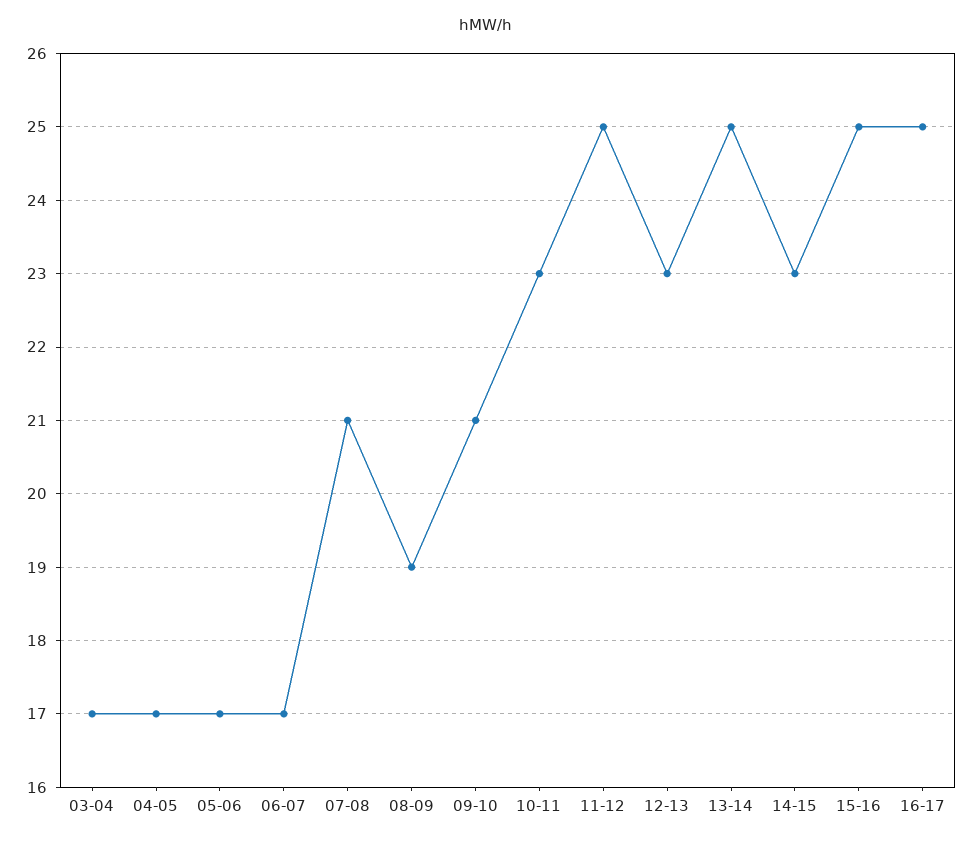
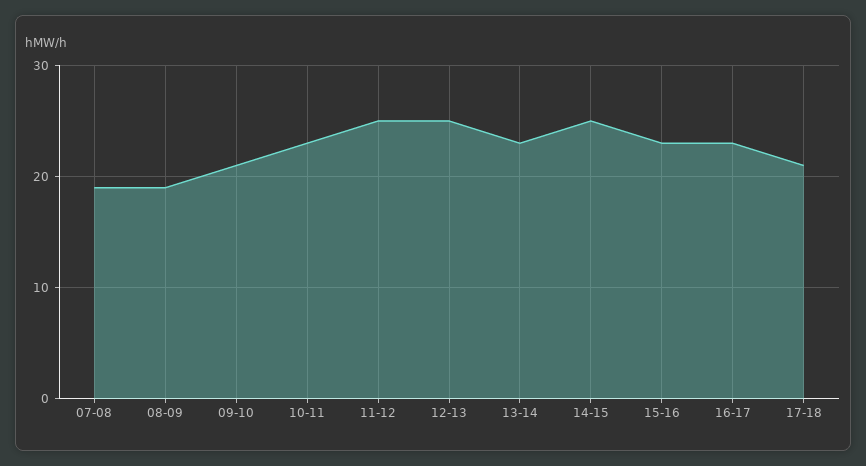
03-04: 17 -> none
04-05: 17 -> none
05-06: 17 -> none
06-07: 17 -> none
07-08: 21 -> 19
12-13: 23 -> 25
13-14: 25 -> 23
14-15: 23 -> 25
15-16: 25 -> 23
16-17: 25 -> 23
17-18: none -> 21

